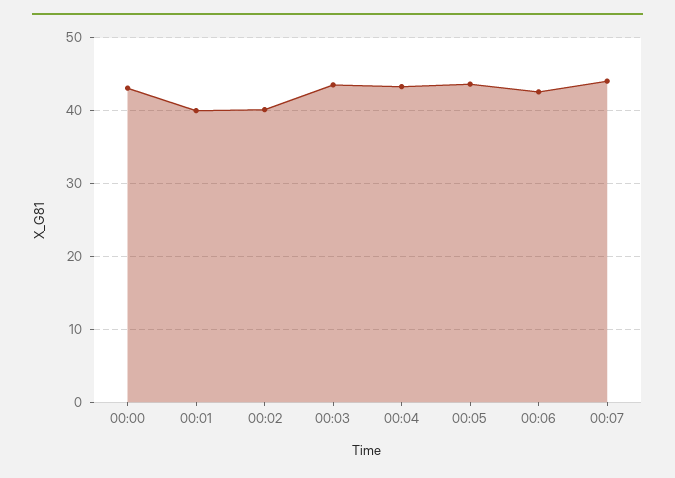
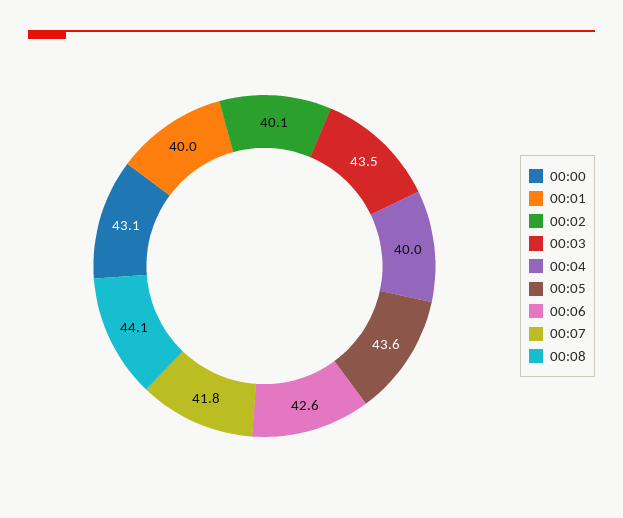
00:04: 43 -> 40
00:07: 44 -> 41.8
00:08: none -> 44.1

